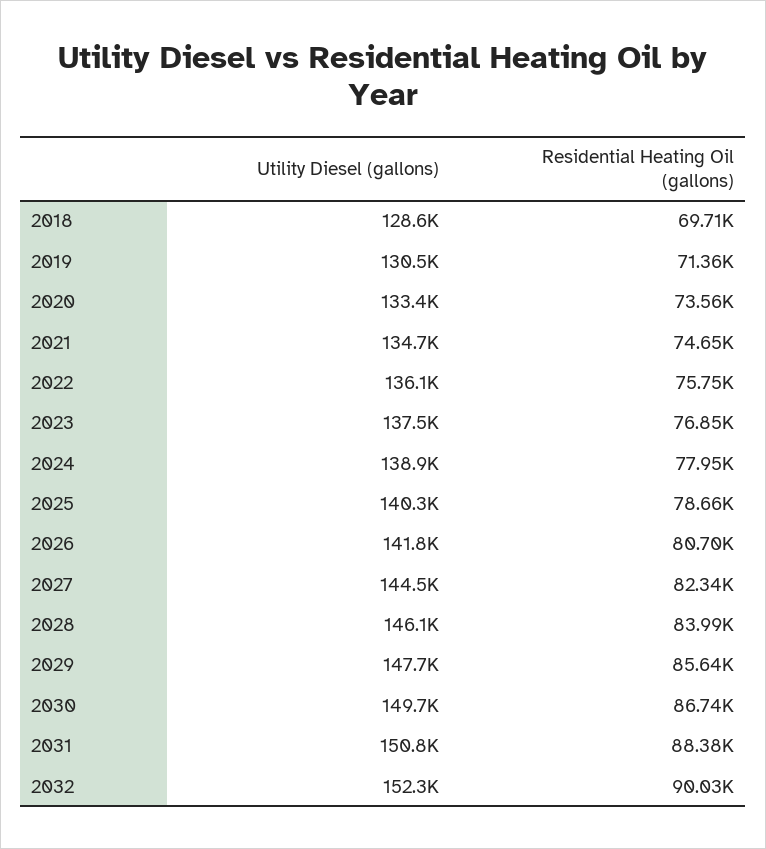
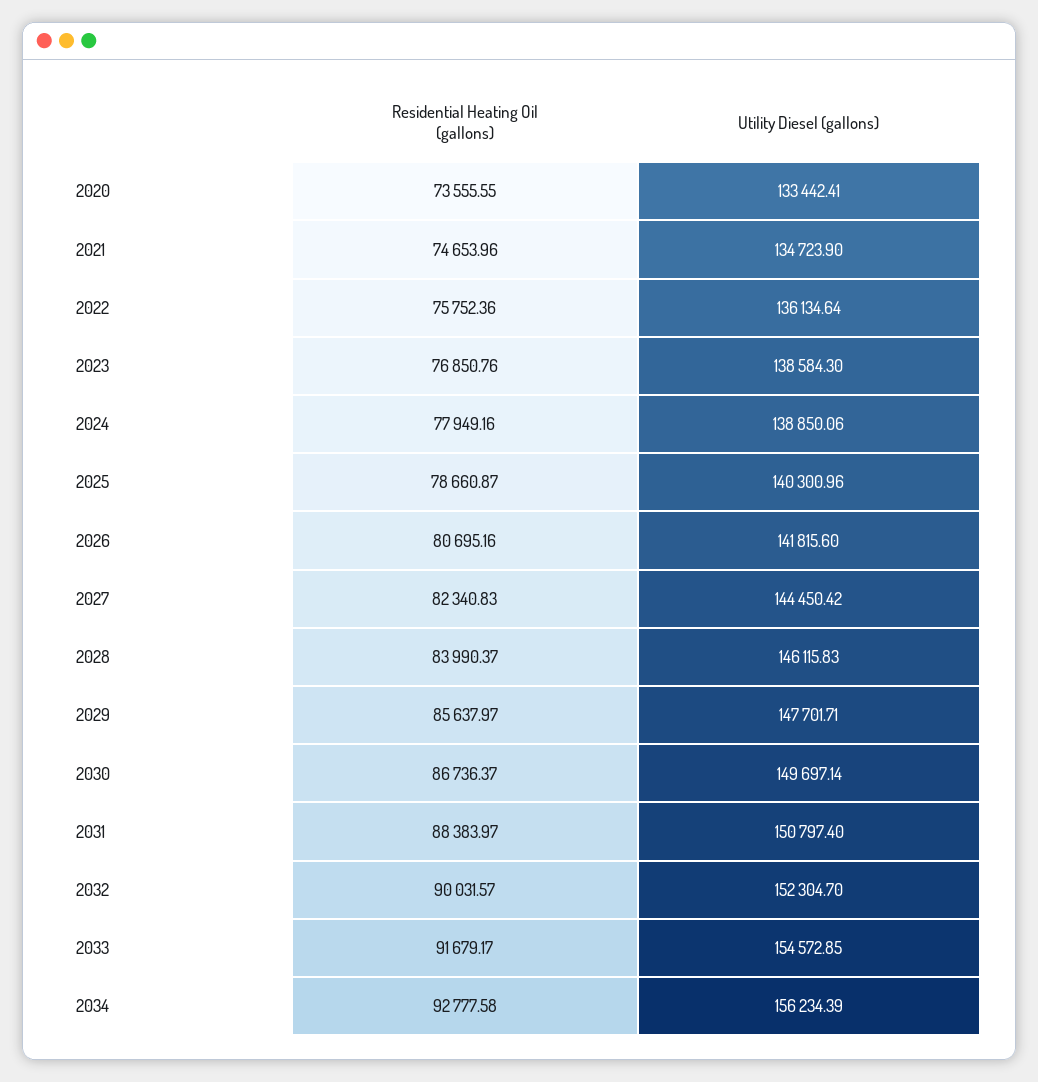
Utility Diesel (gallons), 2018: 128600 -> none
Residential Heating Oil (gallons), 2018: 69710 -> none
Utility Diesel (gallons), 2019: 130500 -> none
Residential Heating Oil (gallons), 2019: 71360 -> none
Utility Diesel (gallons), 2023: 137500 -> 138584.3
Residential Heating Oil (gallons), 2033: none -> 91679.17
Utility Diesel (gallons), 2033: none -> 154572.85
Residential Heating Oil (gallons), 2034: none -> 92777.58
Utility Diesel (gallons), 2034: none -> 156234.39

